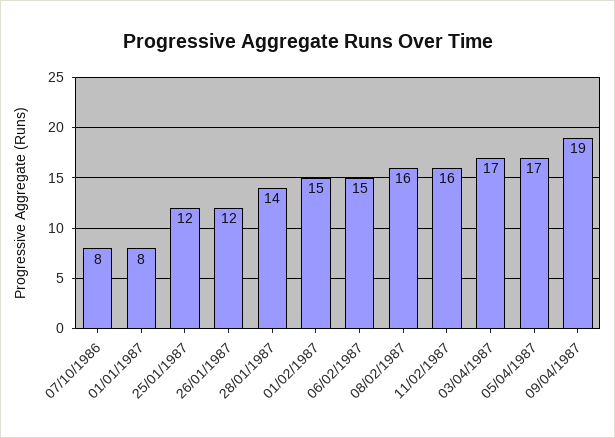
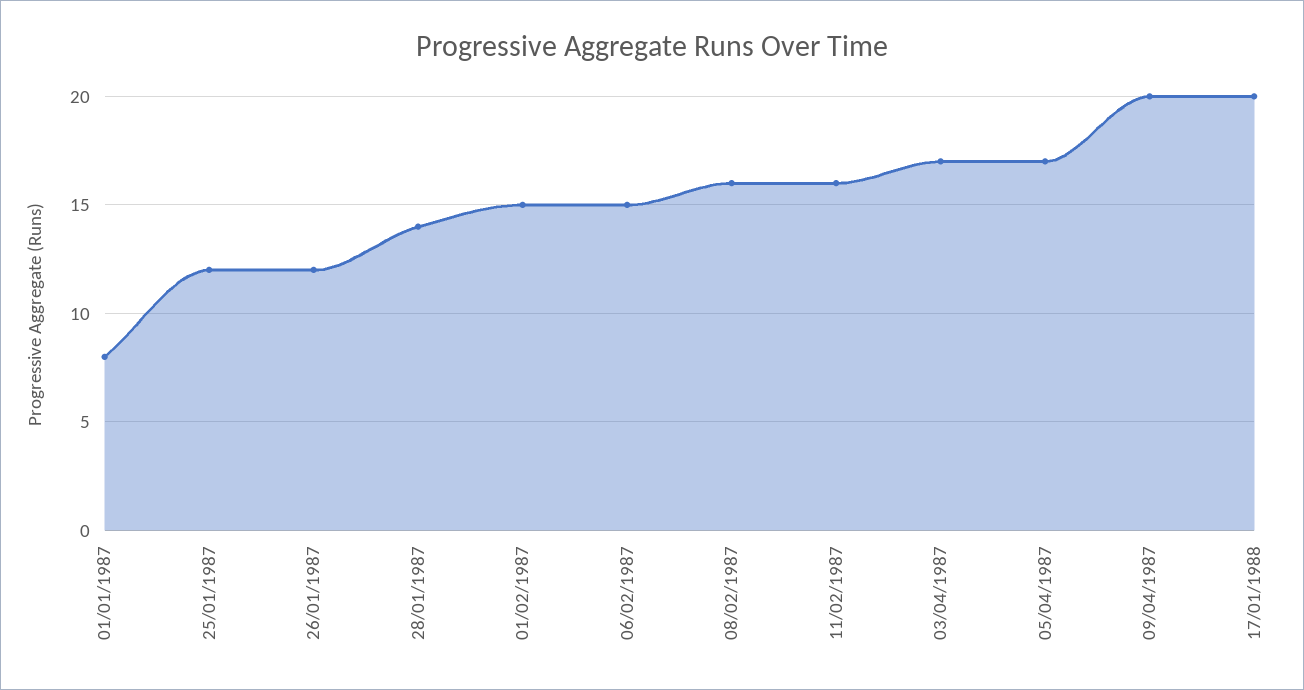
07/10/1986: 8 -> none
09/04/1987: 19 -> 20
17/01/1988: none -> 20

